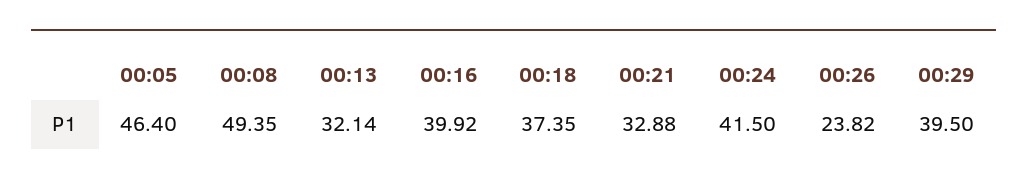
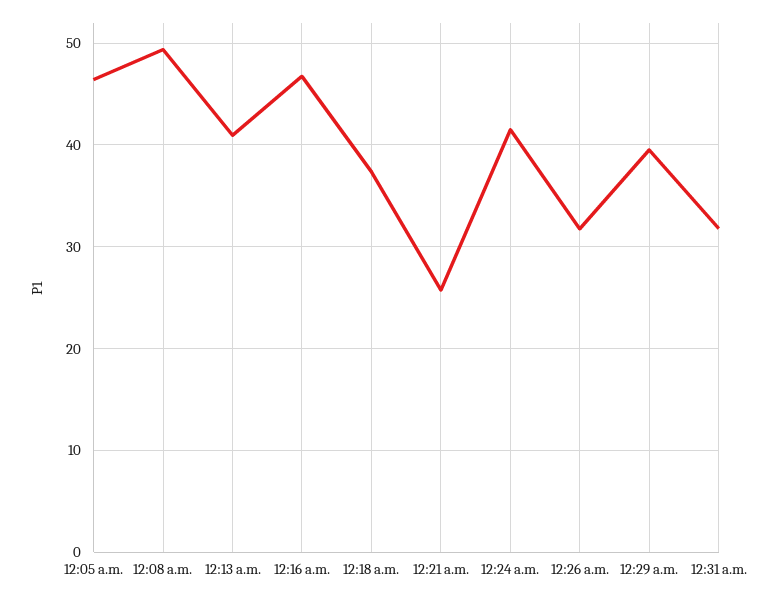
00:13: 32.14 -> 41
00:16: 39.92 -> 47
00:21: 32.88 -> 26
00:26: 23.82 -> 32
12:31 a.m.: none -> 32

